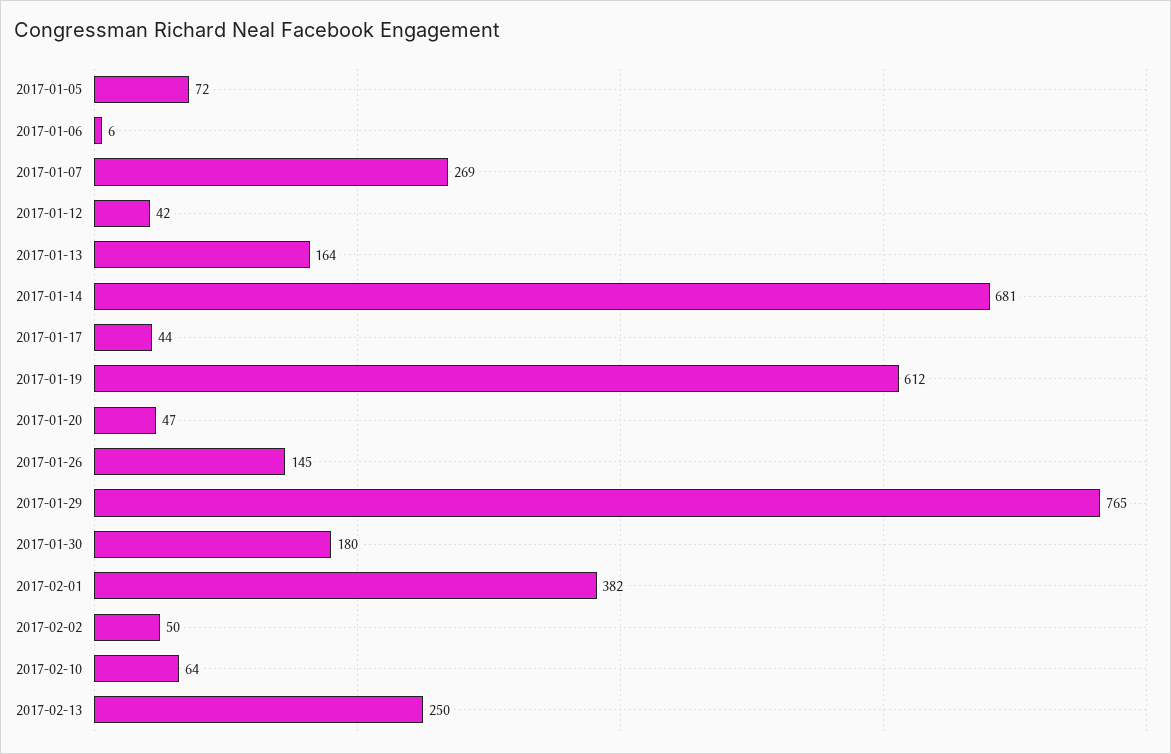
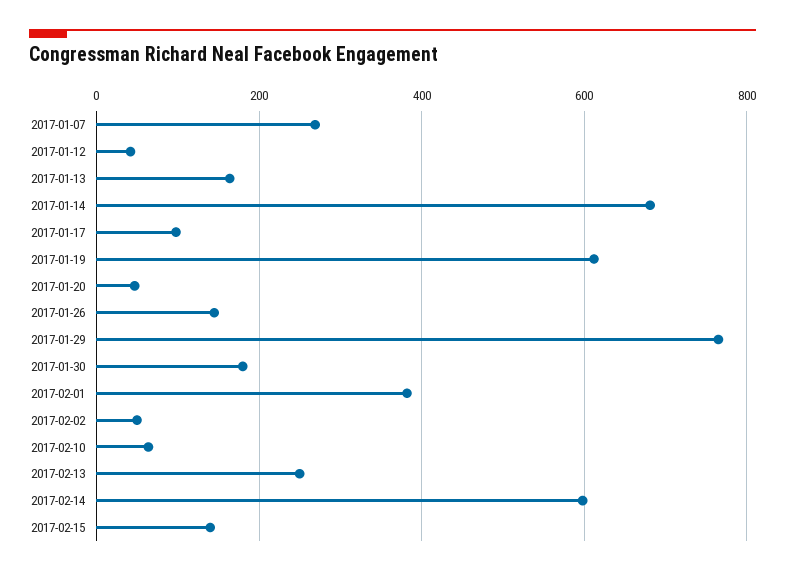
2017-01-05: 72 -> none
2017-01-06: 6 -> none
2017-01-17: 44 -> 100
2017-02-14: none -> 600
2017-02-15: none -> 140

